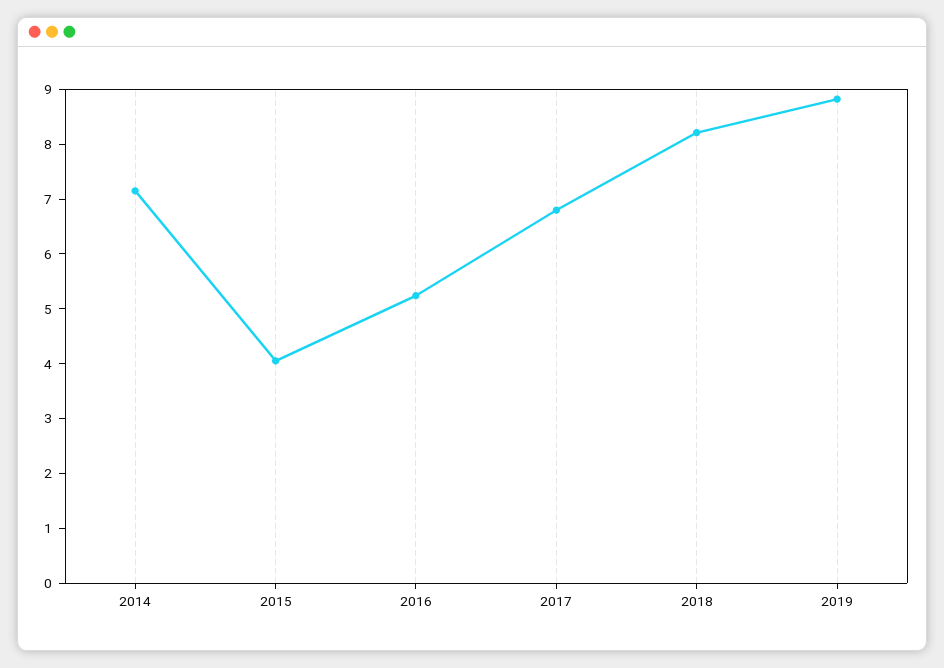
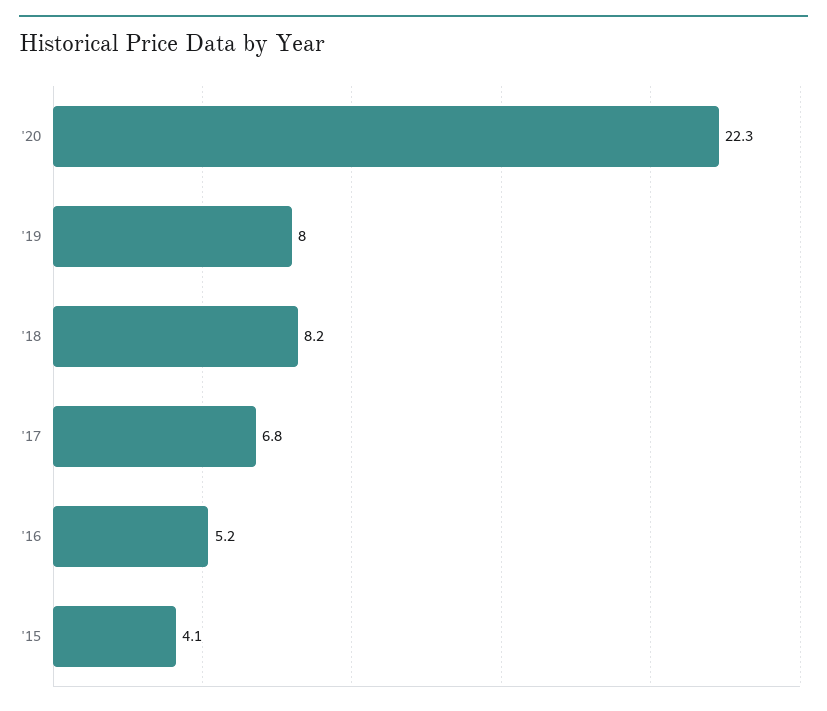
2014: 7.2 -> none
2019: 8.8 -> 8
'20: none -> 22.3

